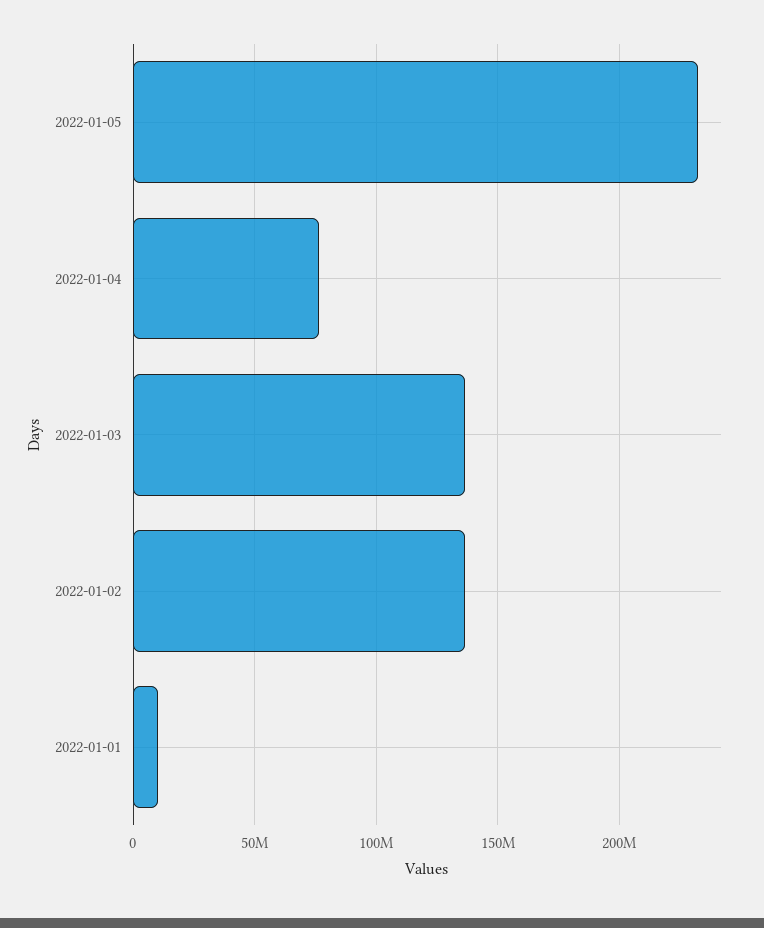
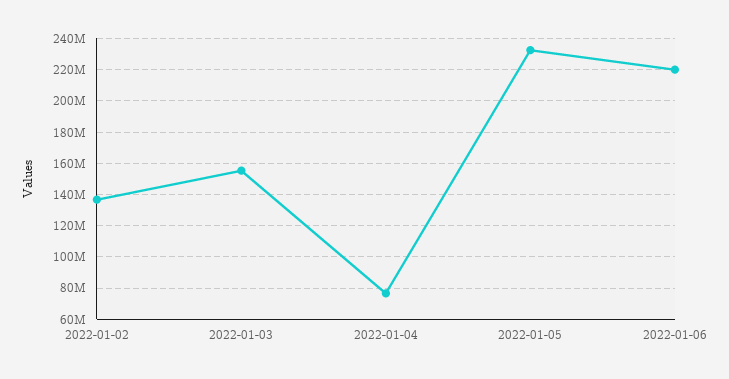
2022-01-03: 135000000 -> 155000000
2022-01-01: 10000000 -> none
2022-01-06: none -> 220000000

